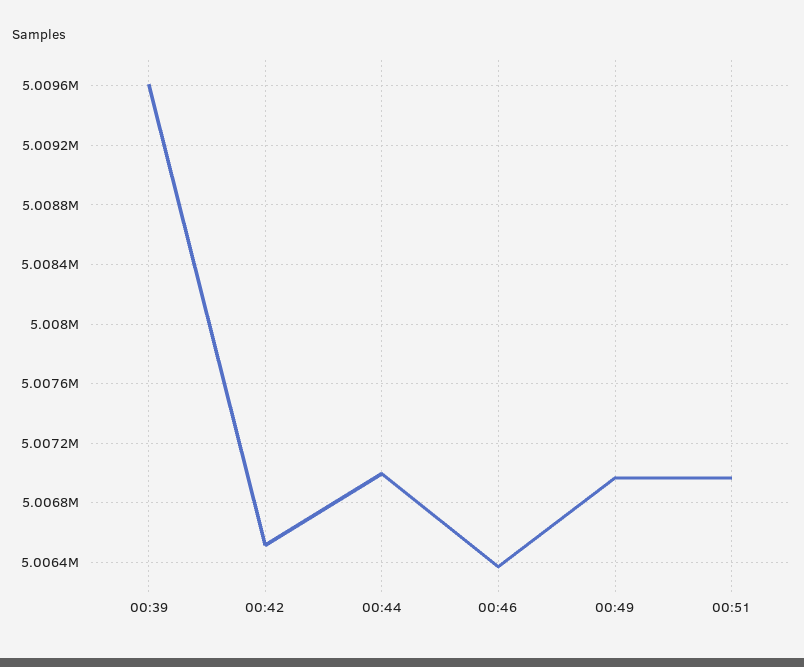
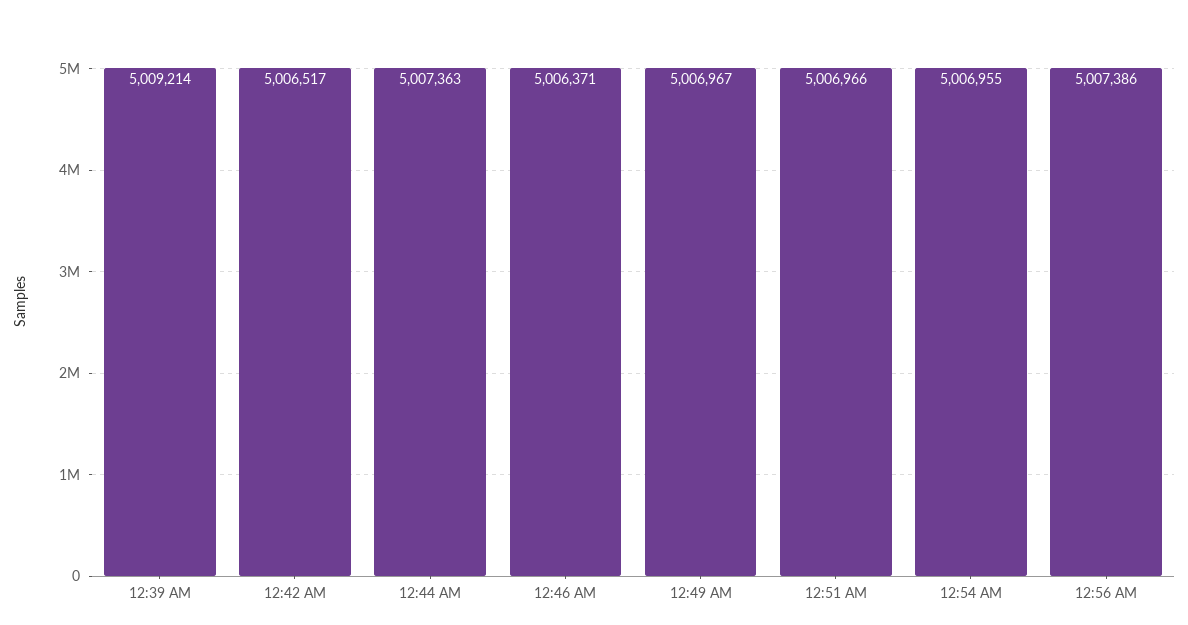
00:39: 5009600 -> 5009214
00:44: 5007000 -> 5007363
12:54 AM: none -> 5006955
12:56 AM: none -> 5007386

